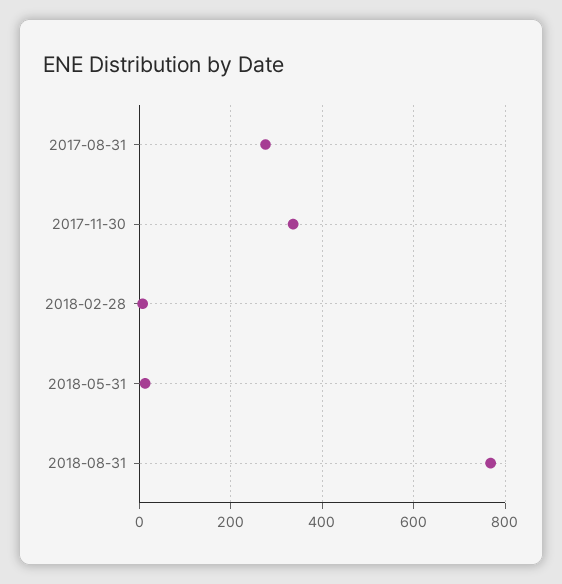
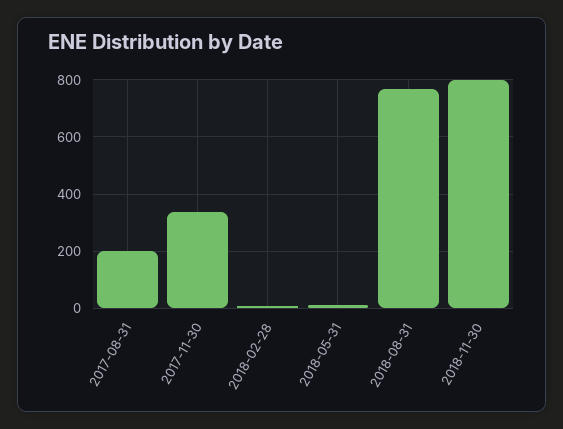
2017-08-31: 280 -> 200
2018-11-30: none -> 800

